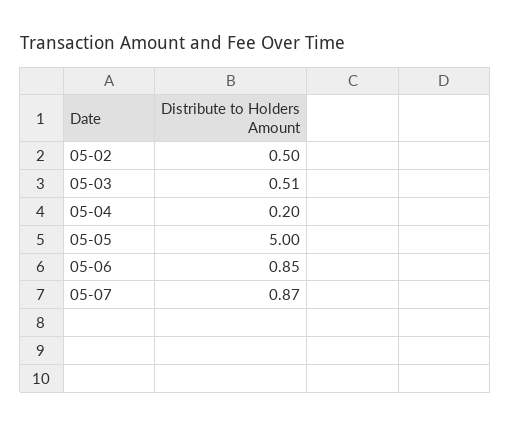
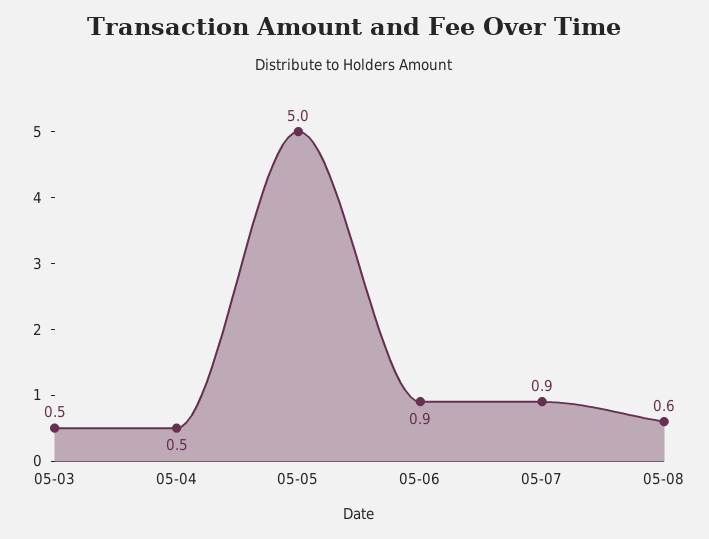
05-02: 0.5 -> none
05-04: 0.2 -> 0.5
05-08: none -> 0.6

